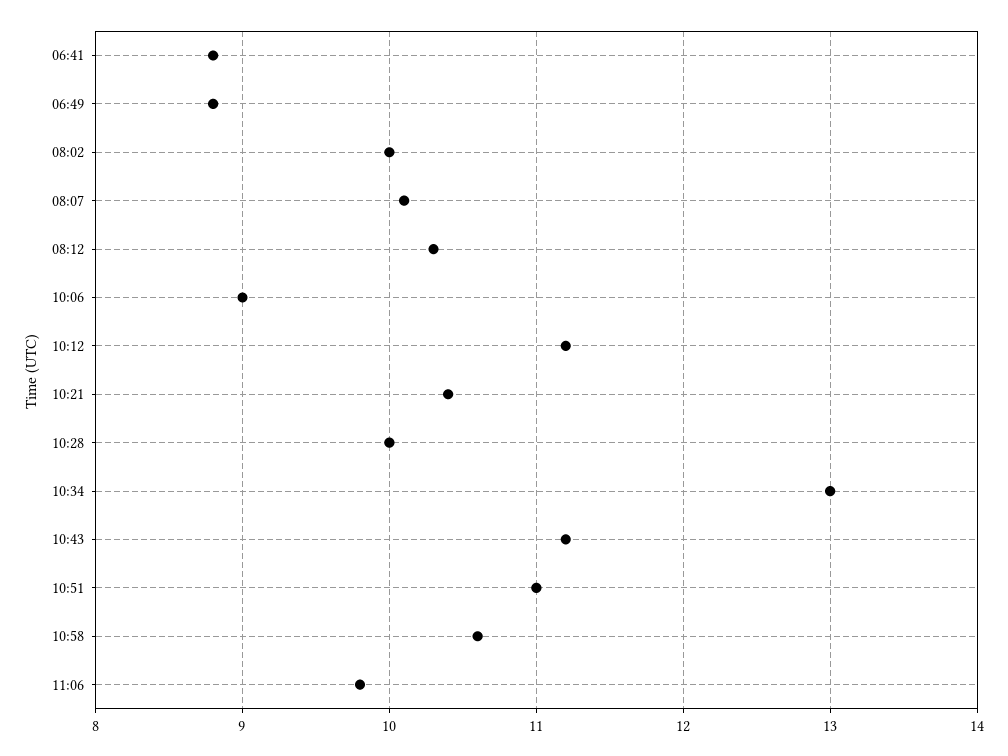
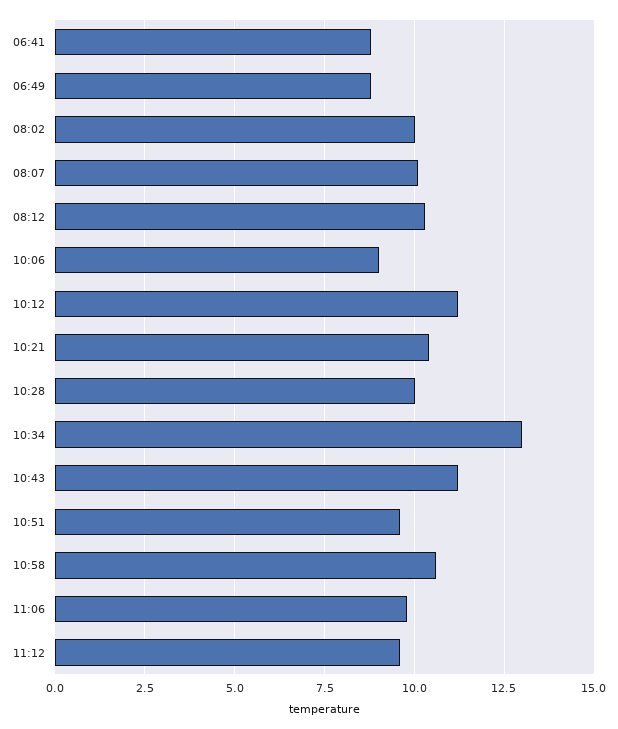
10:51: 11 -> 9.5
11:12: none -> 9.5

